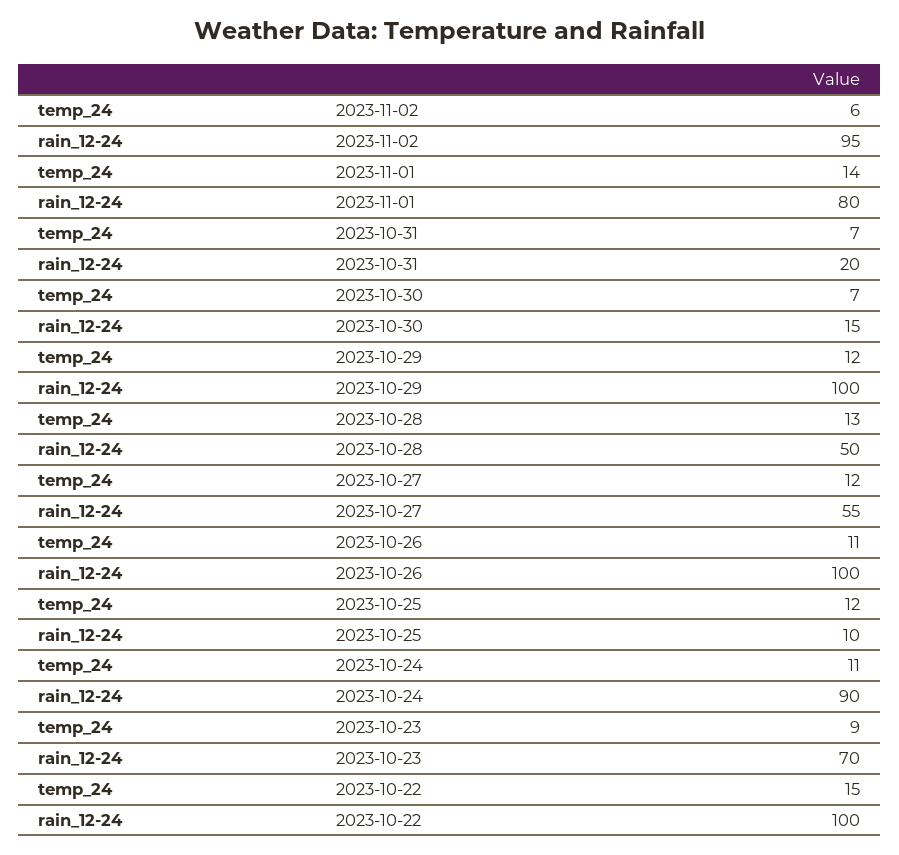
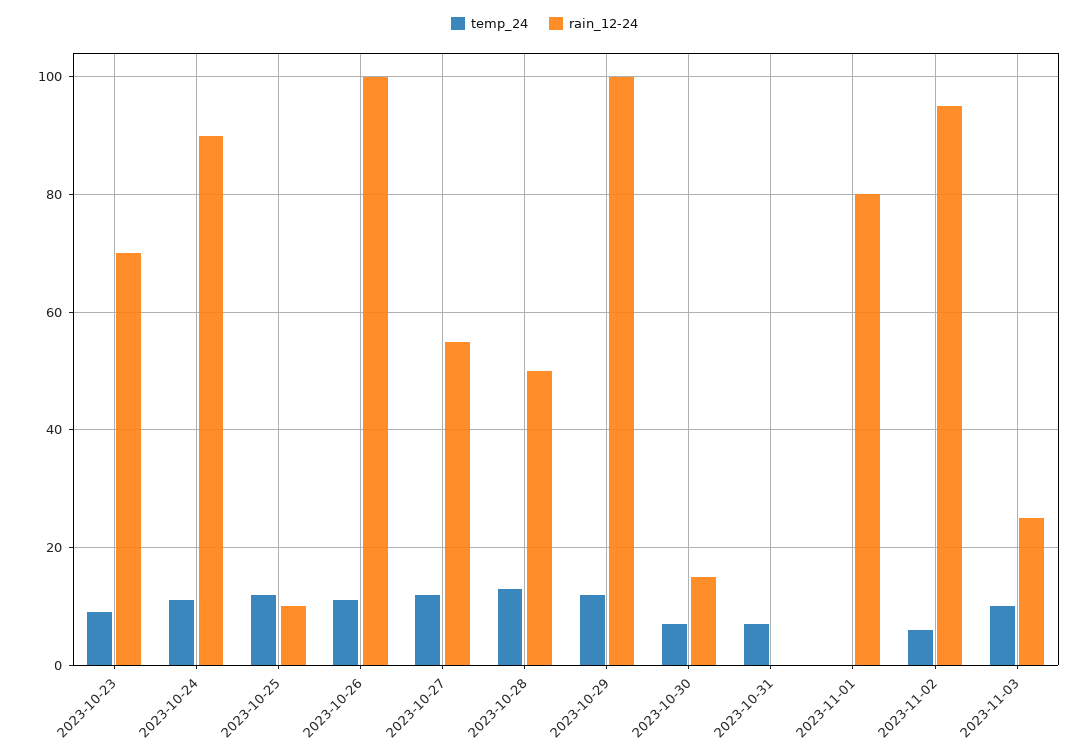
temp_24, 2023-11-01: 14 -> 0
rain_12-24, 2023-10-31: 20 -> 0
temp_24, 2023-10-22: 15 -> none
rain_12-24, 2023-10-22: 100 -> none
temp_24, 2023-11-03: none -> 10
rain_12-24, 2023-11-03: none -> 25

